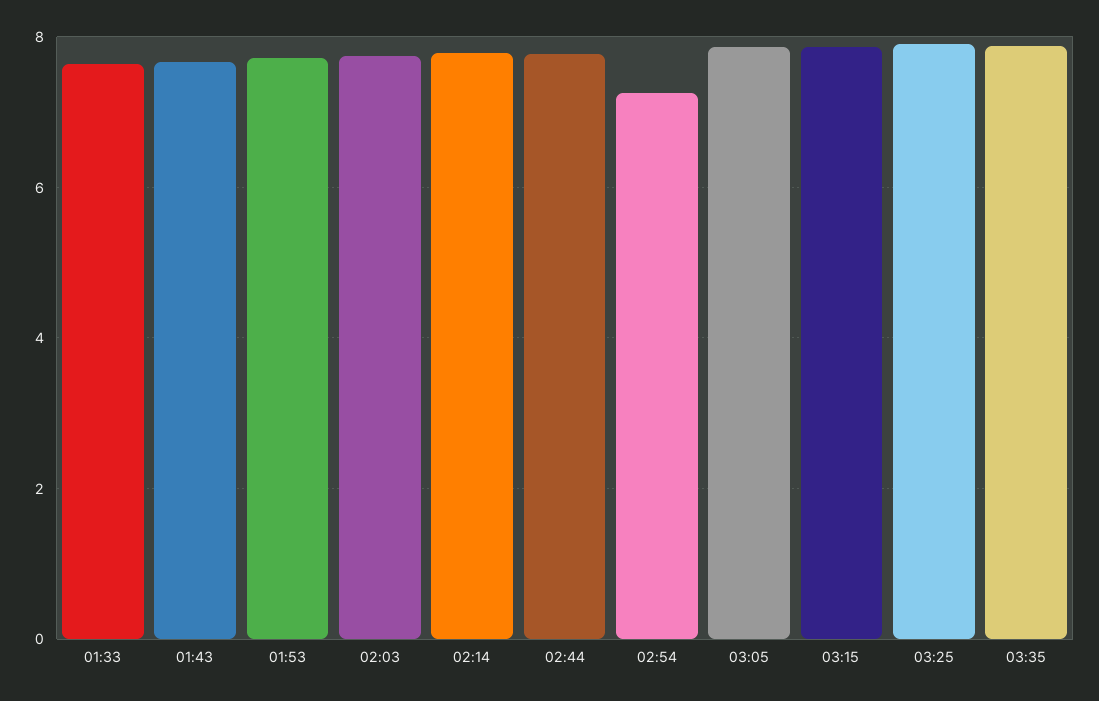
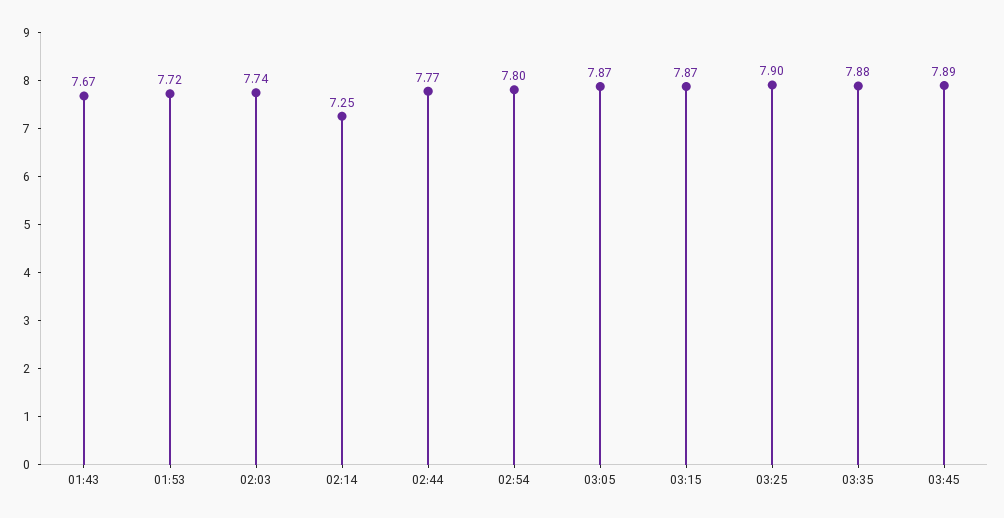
01:33: 7.6 -> none
02:14: 7.8 -> 7.25
02:54: 7.2 -> 7.8
03:45: none -> 7.89

